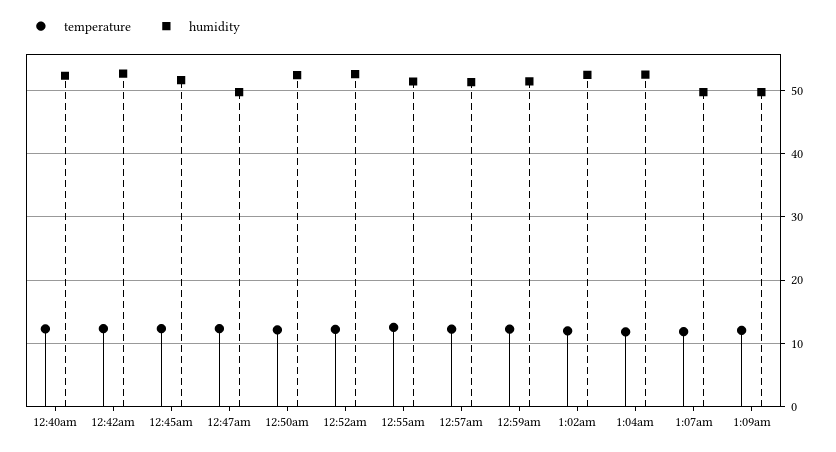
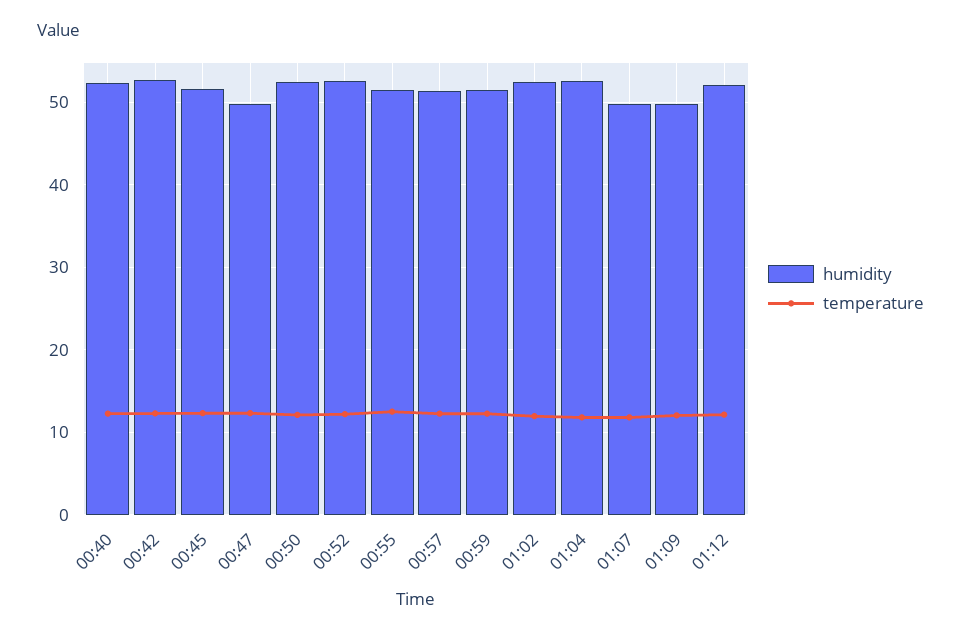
humidity, 01:12: none -> 52
temperature, 01:12: none -> 12

